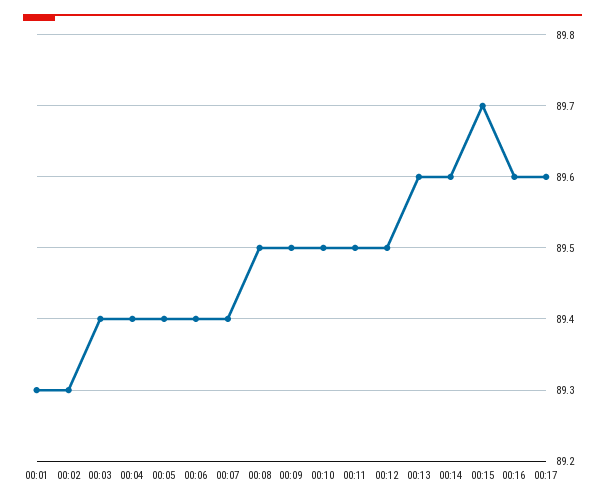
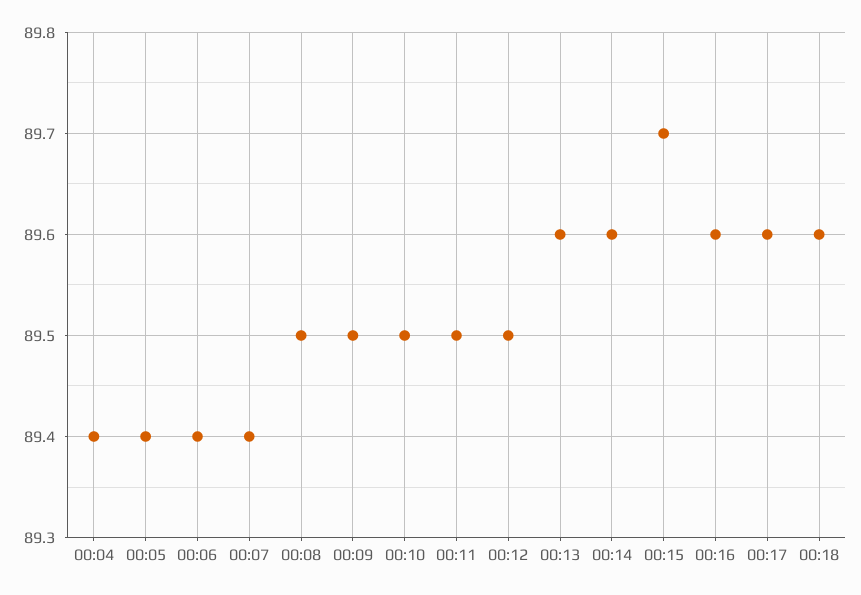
00:01: 89.3 -> none
00:02: 89.3 -> none
00:03: 89.4 -> none
00:18: none -> 89.6

